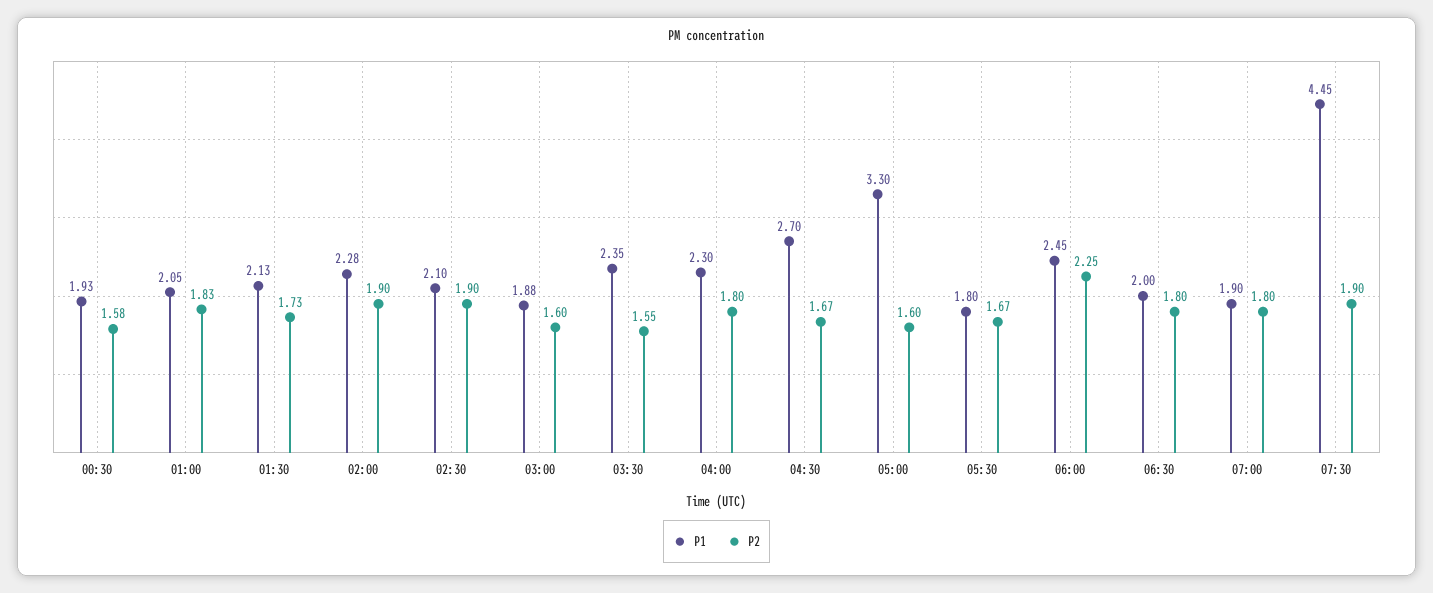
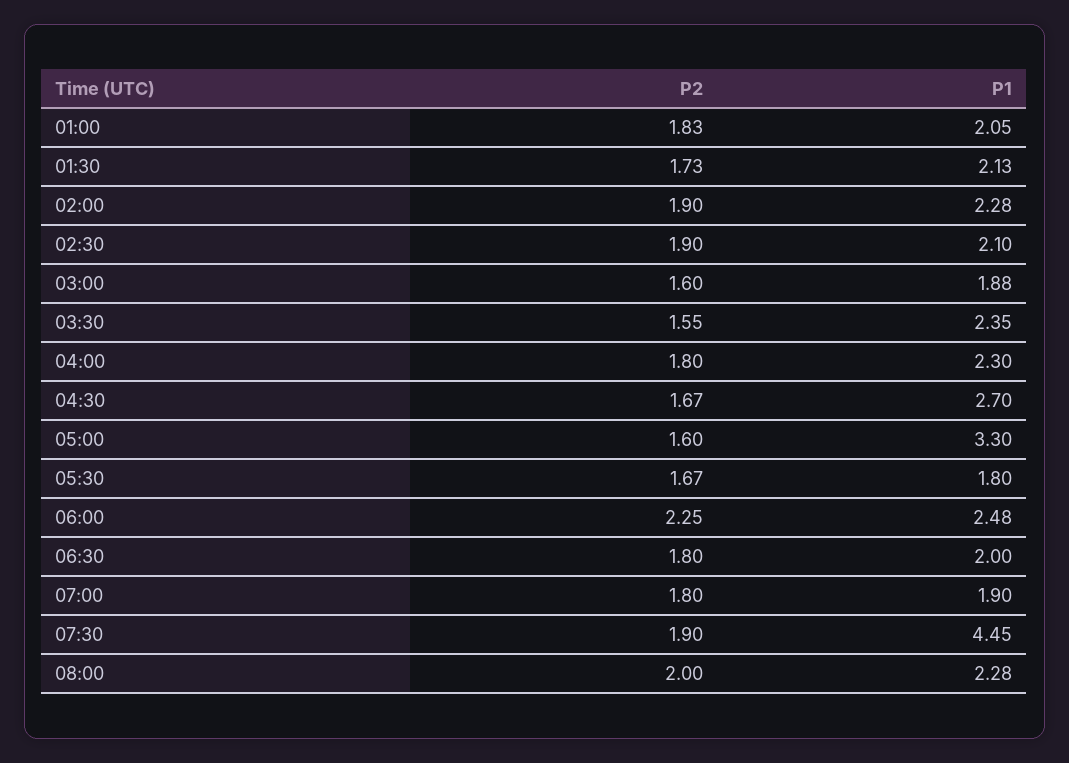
P1, 00:30: 1.93 -> none
P2, 00:30: 1.58 -> none
P1, 06:00: 2.45 -> 2.48
P2, 08:00: none -> 2
P1, 08:00: none -> 2.28

